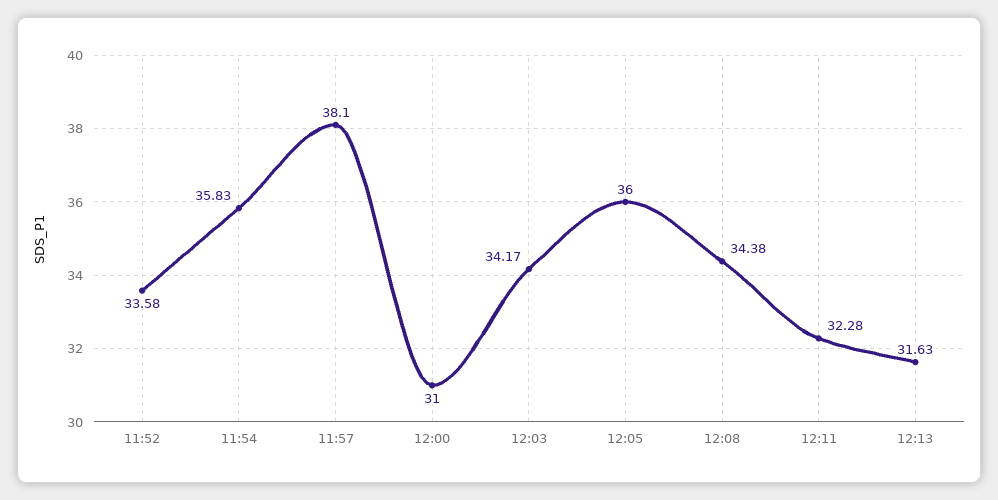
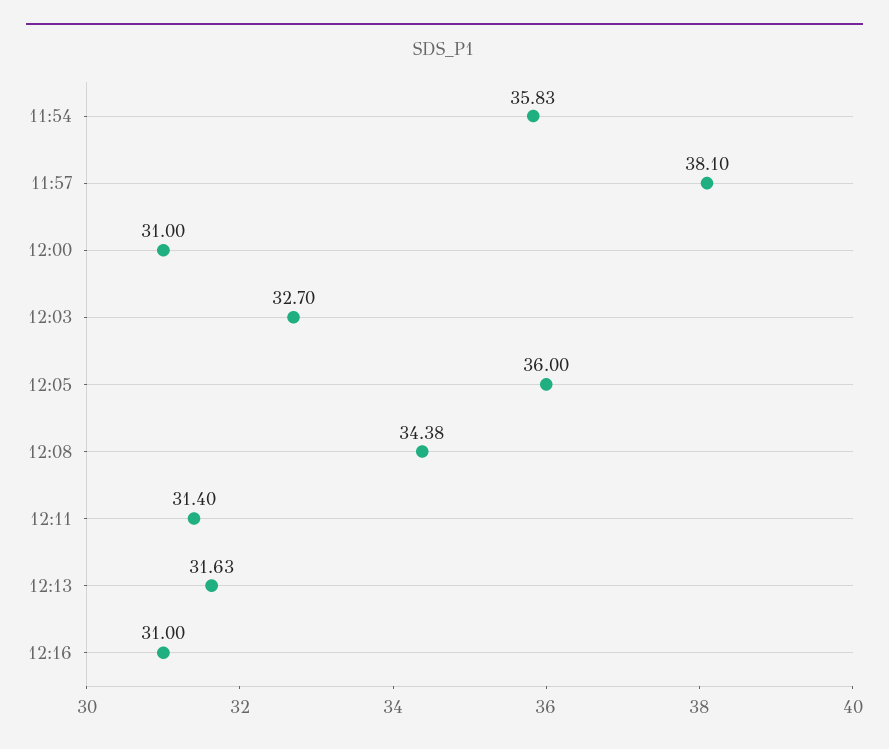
11:52: 33.58 -> none
12:03: 34.17 -> 32.7
12:11: 32.28 -> 31.4
12:16: none -> 31

